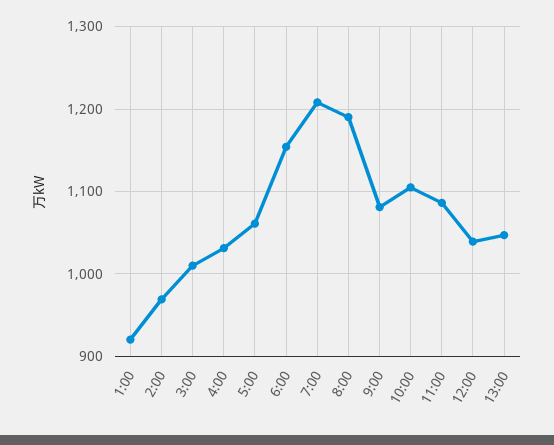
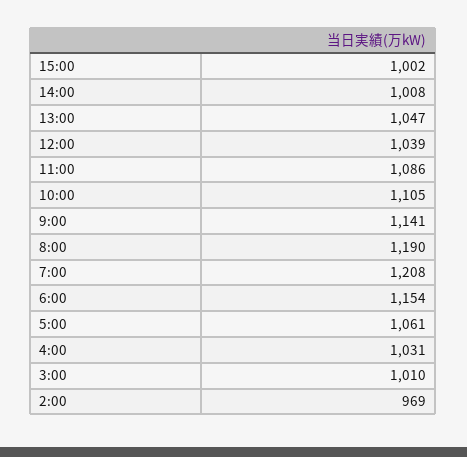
1:00: 920 -> none
9:00: 1080 -> 1141
15:00: none -> 1002
14:00: none -> 1008

